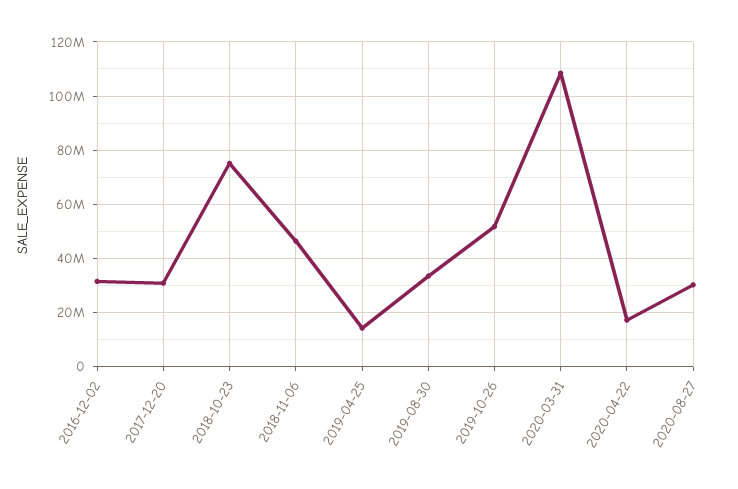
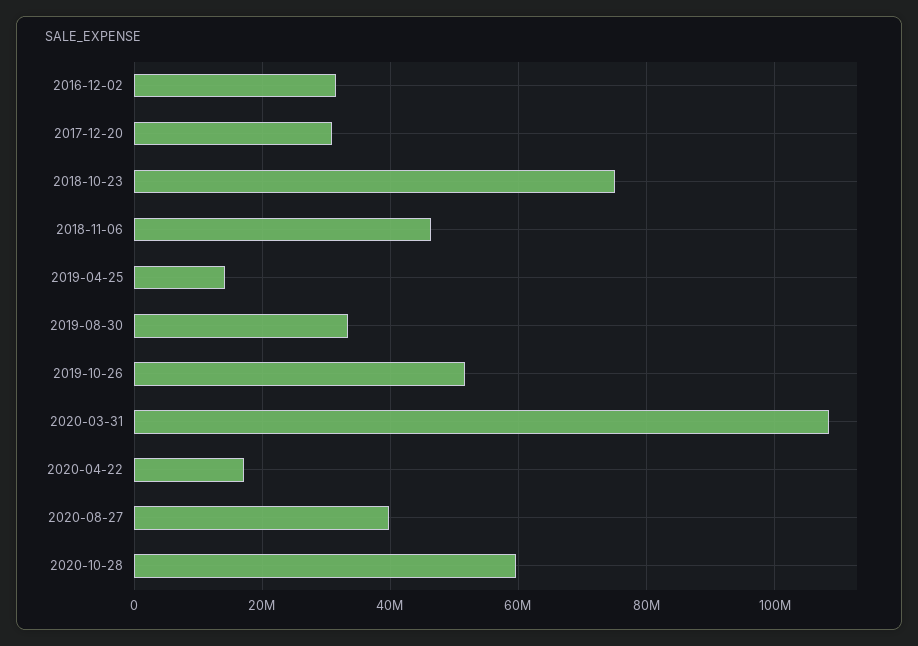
2020-08-27: 30000000 -> 40000000
2020-10-28: none -> 60000000

